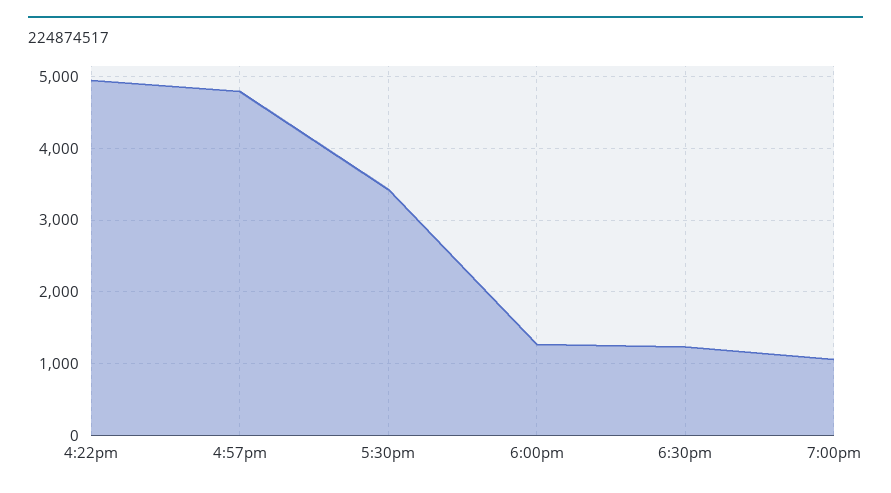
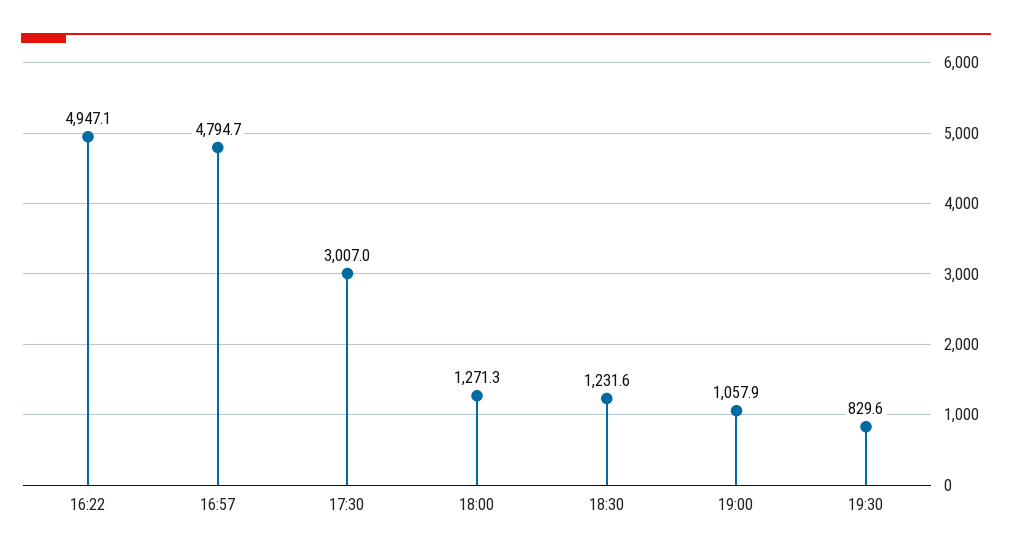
5:30pm: 3400 -> 3007
19:30: none -> 829.6

